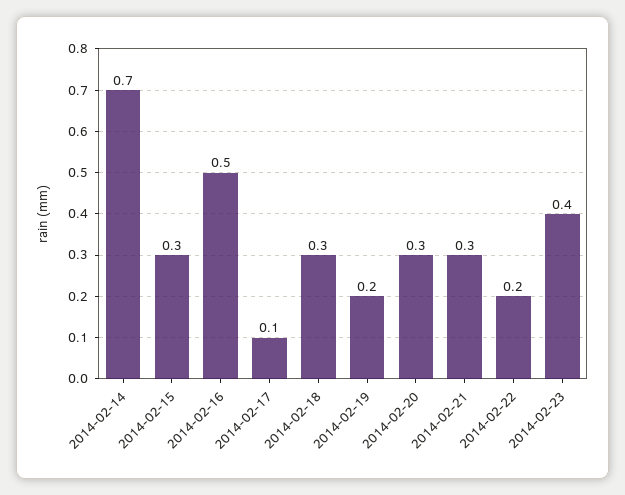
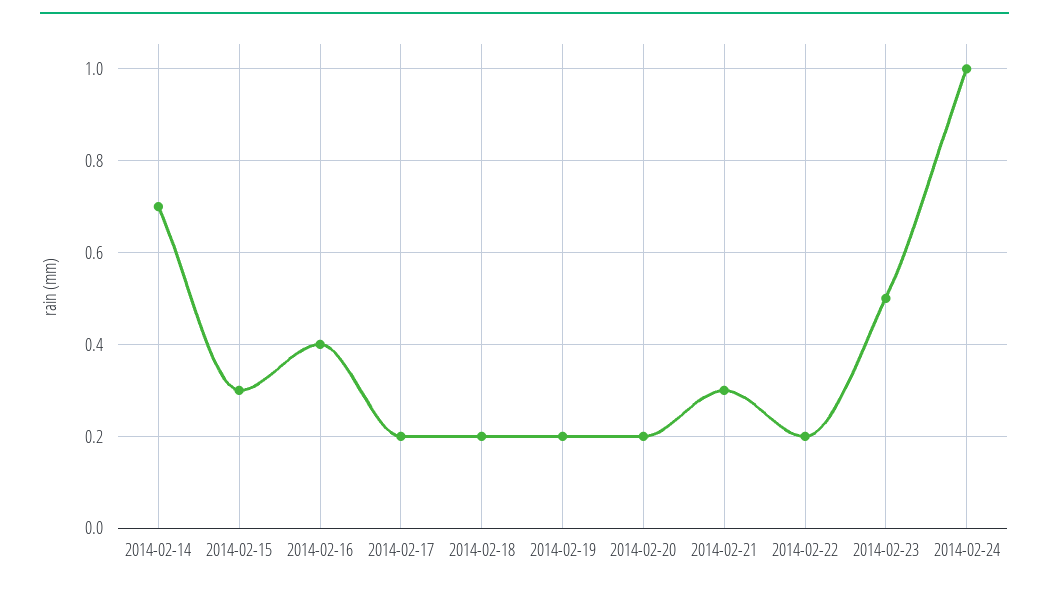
2014-02-16: 0.5 -> 0.4
2014-02-17: 0.1 -> 0.2
2014-02-18: 0.3 -> 0.2
2014-02-20: 0.3 -> 0.2
2014-02-23: 0.4 -> 0.5
2014-02-24: none -> 1

